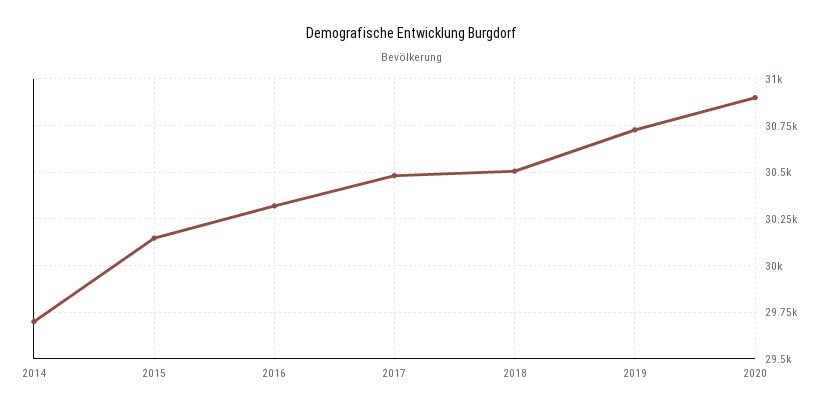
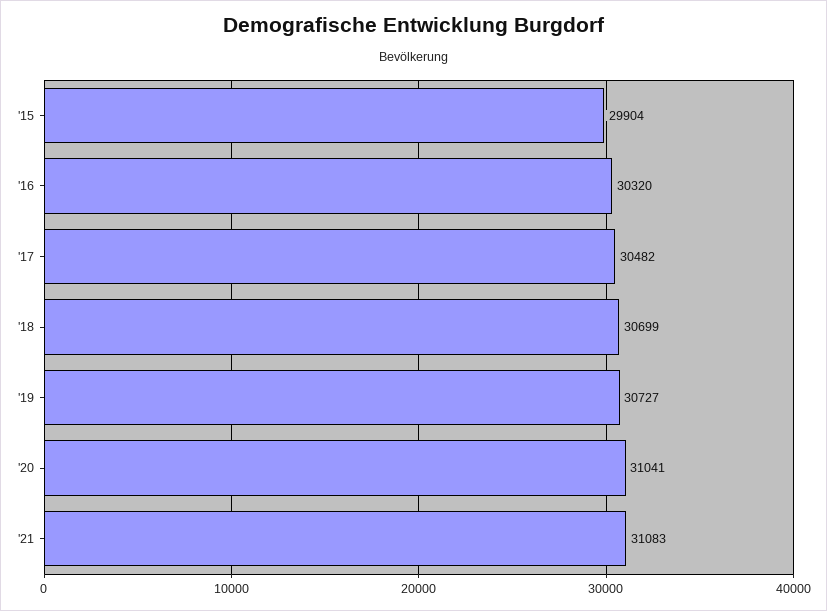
2014: 29700 -> none
2015: 30150 -> 29904
2018: 30500 -> 30699
2020: 30900 -> 31041
'21: none -> 31083

